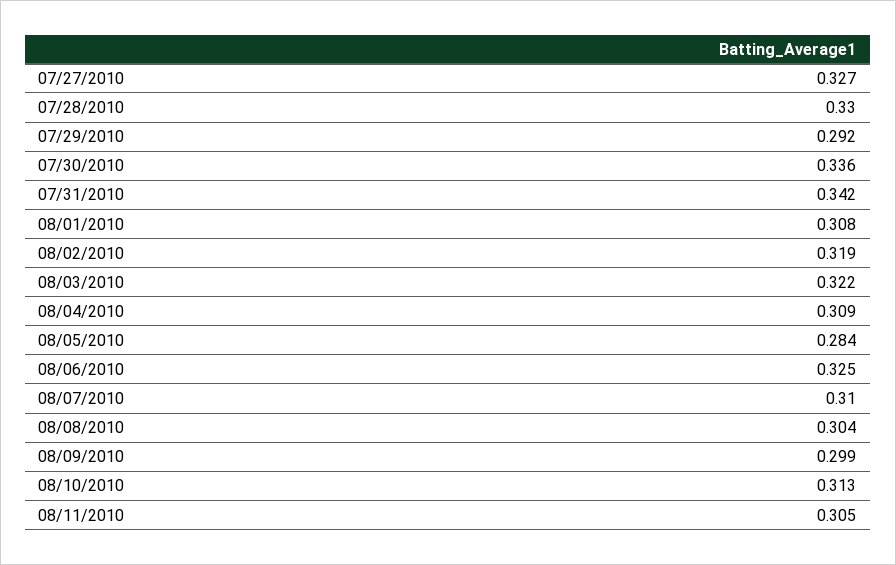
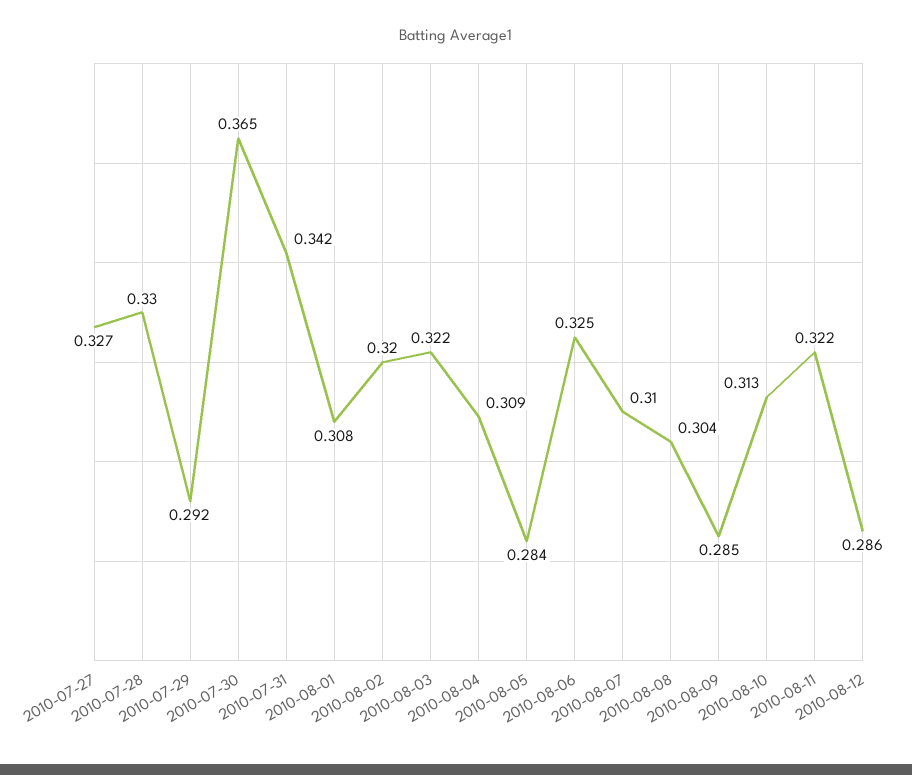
07/30/2010: 0.336 -> 0.365
08/02/2010: 0.319 -> 0.32
08/09/2010: 0.299 -> 0.285
08/11/2010: 0.305 -> 0.322
2010-08-12: none -> 0.286

